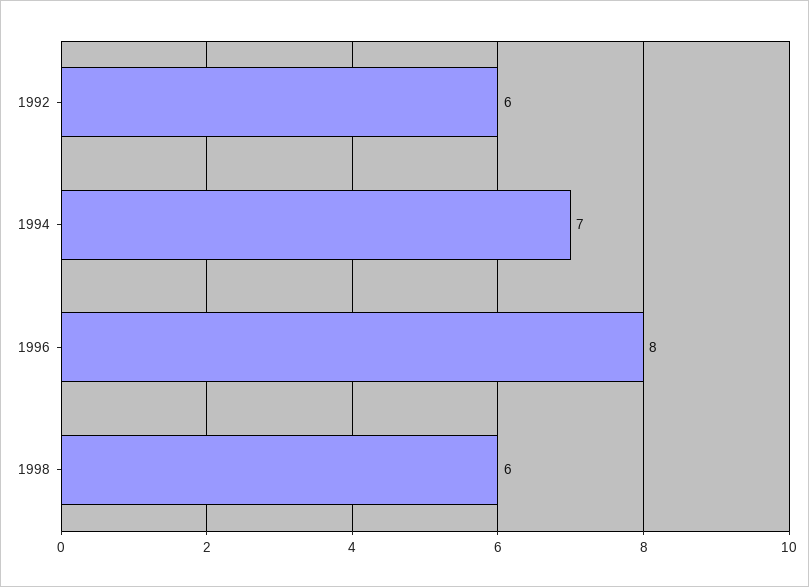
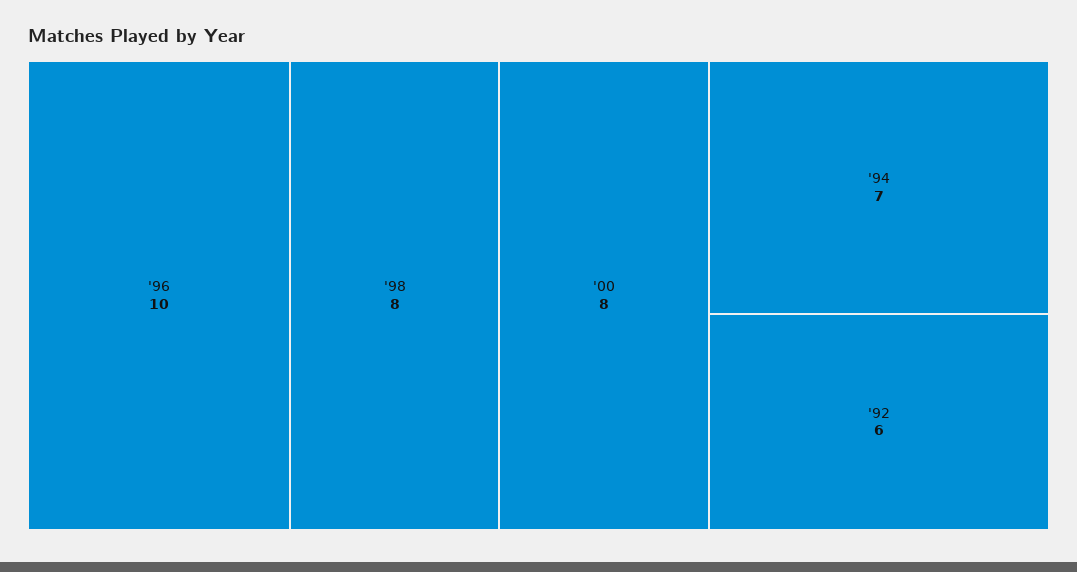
1996: 8 -> 10
1998: 6 -> 8
'00: none -> 8

